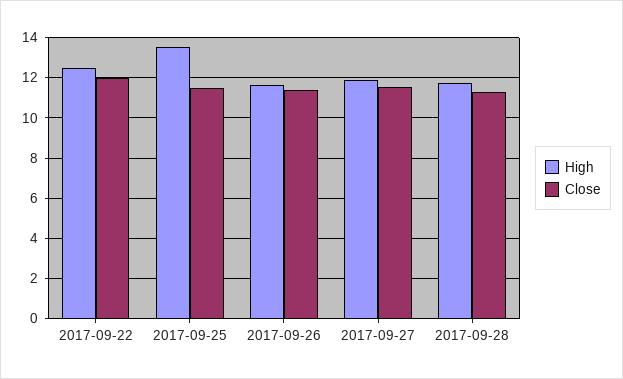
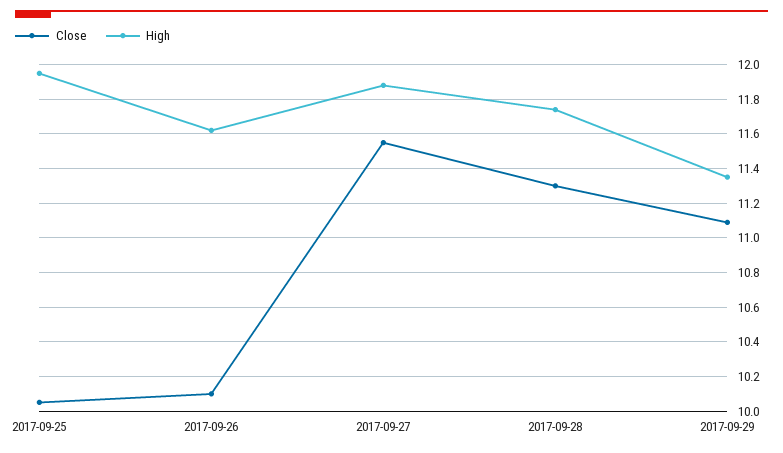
High, 2017-09-22: 12.5 -> none
Close, 2017-09-22: 12 -> none
High, 2017-09-25: 13.5 -> 11.95
Close, 2017-09-25: 11.5 -> 10.05
Close, 2017-09-26: 11.5 -> 10.1
Close, 2017-09-29: none -> 11.1
High, 2017-09-29: none -> 11.35

